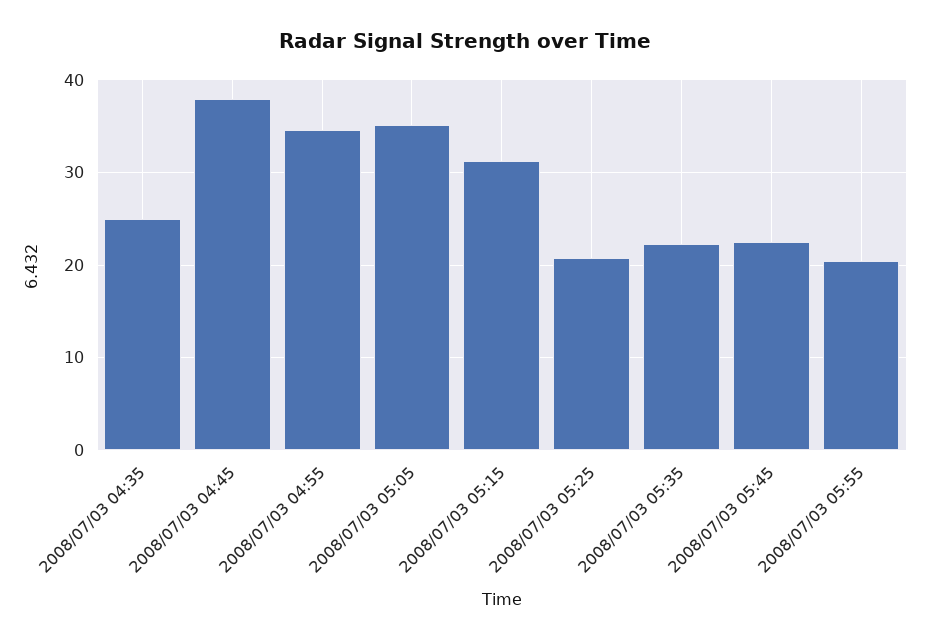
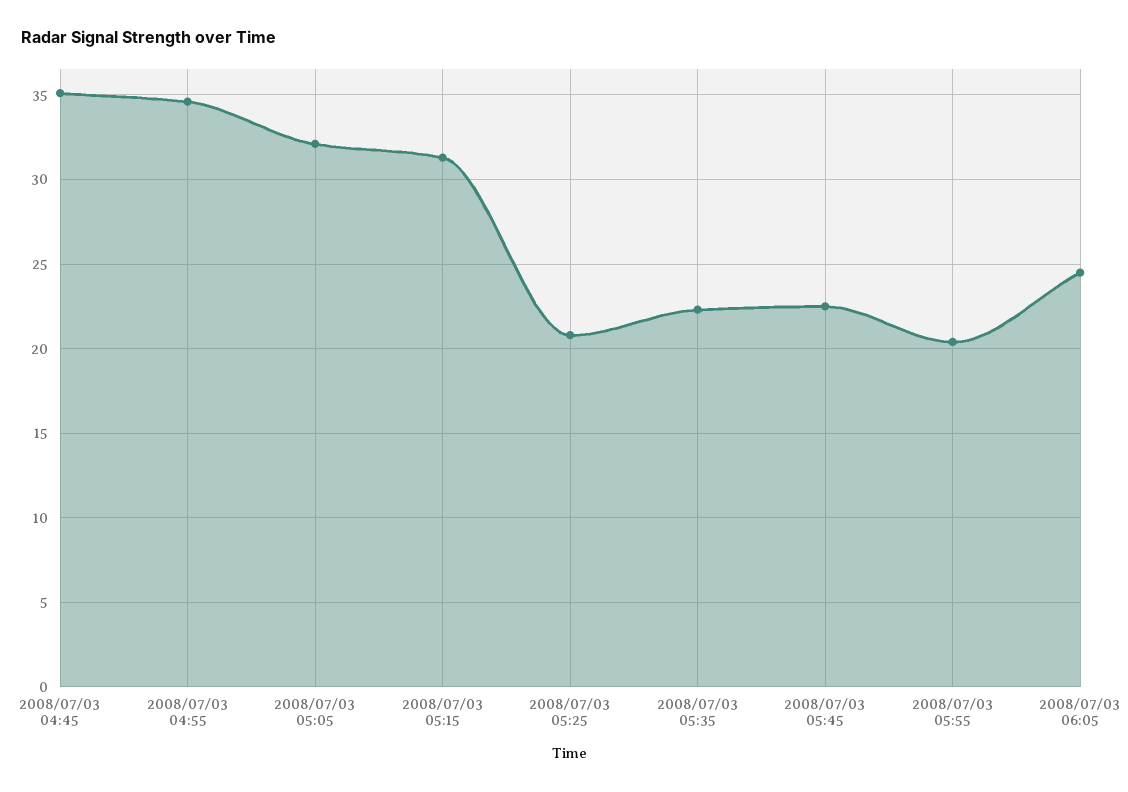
2008/07/03 04:35: 25 -> none
2008/07/03 04:45: 38 -> 35
2008/07/03 05:05: 35 -> 32
2008/07/03 06:05: none -> 24.5

